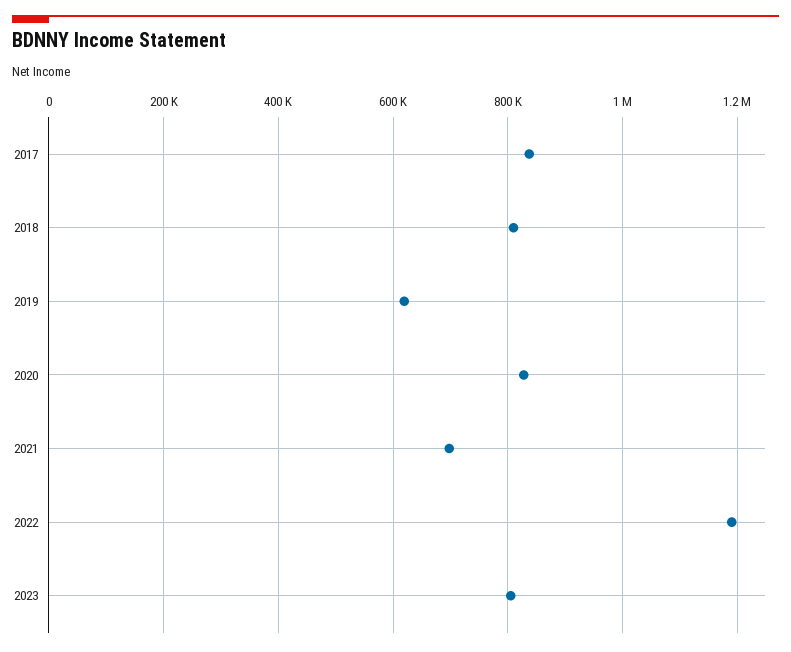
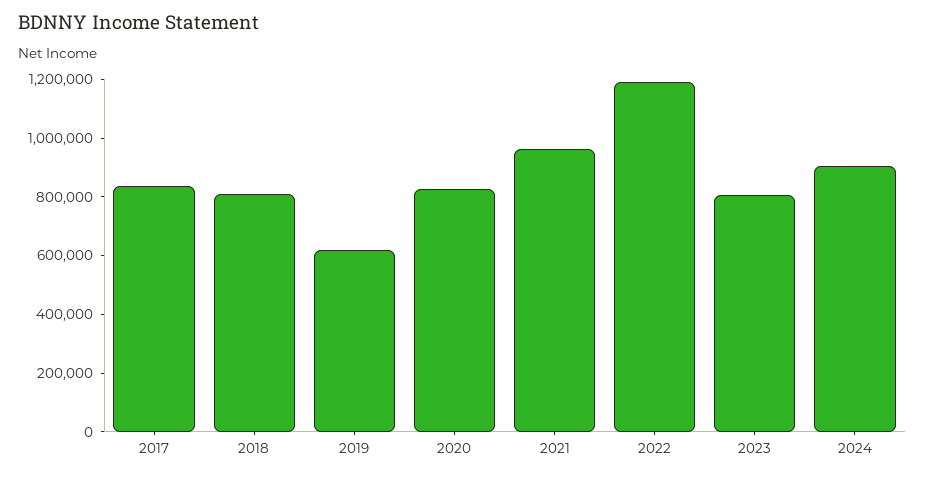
2021: 700000 -> 950000
2024: none -> 900000

